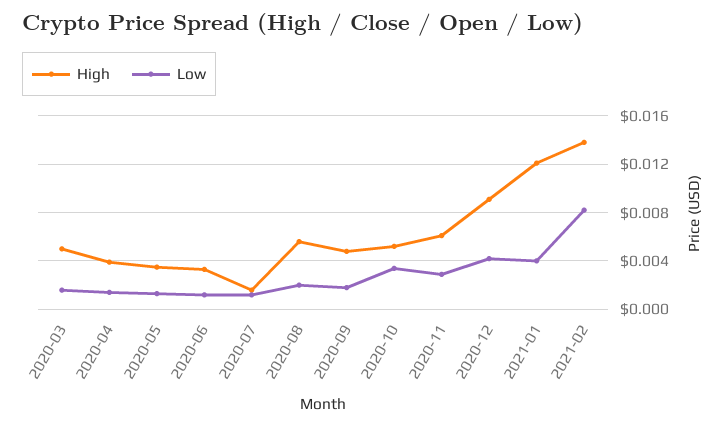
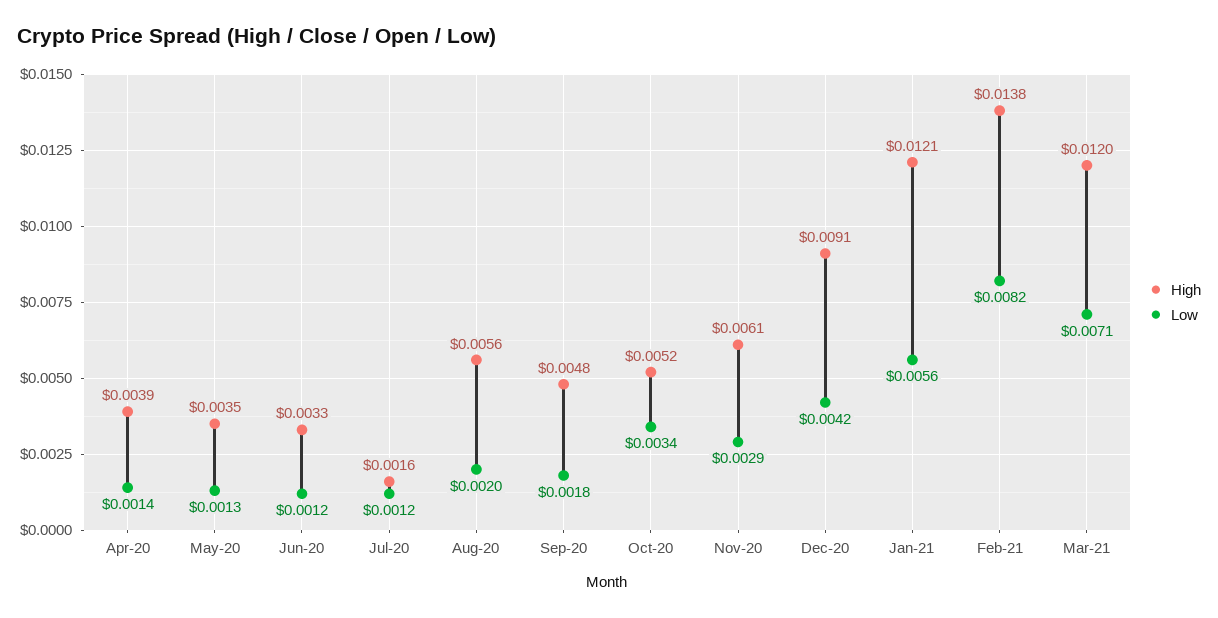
High, 2020-03: 0.005 -> none
Low, 2020-03: 0.0015 -> none
Low, 2021-01: 0.004 -> 0.0056
High, Mar-21: none -> 0.012
Low, Mar-21: none -> 0.0071

